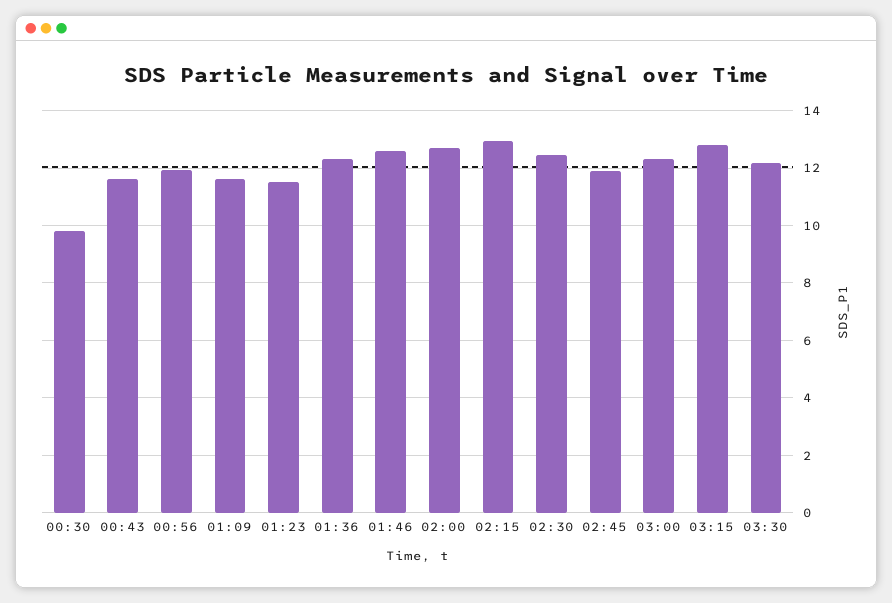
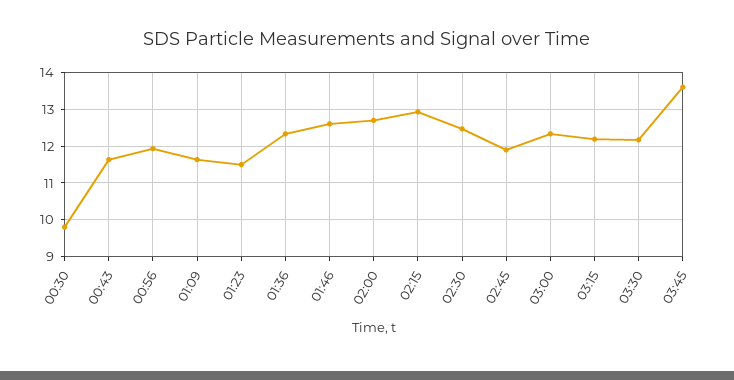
03:15: 12.75 -> 12.2
03:45: none -> 13.6

